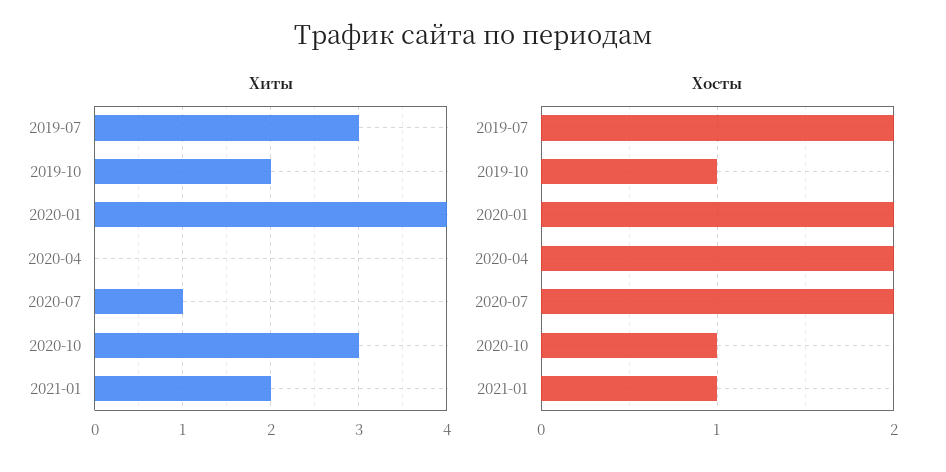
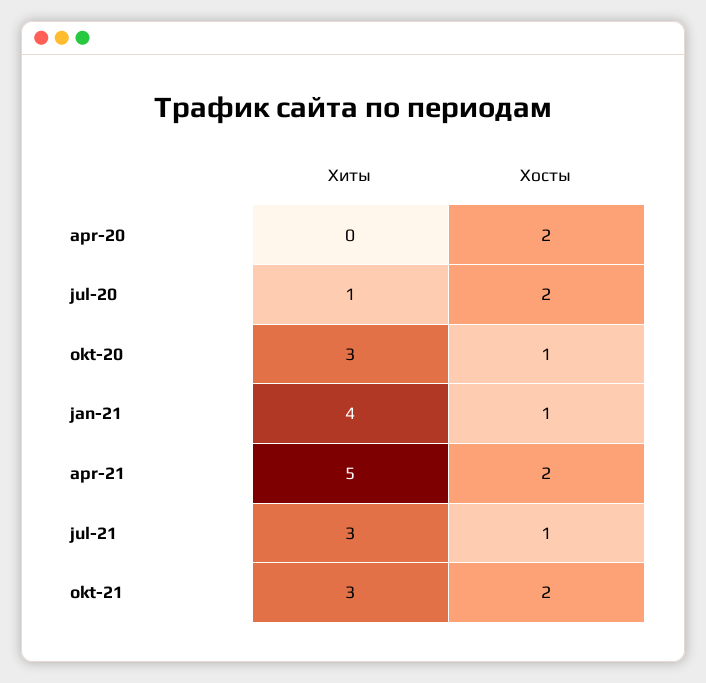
Хиты, 2019-07: 3 -> none
Хиты, 2019-10: 2 -> none
Хиты, 2020-01: 4 -> none
Хиты, 2021-01: 2 -> 4
Хосты, 2019-07: 2 -> none
Хосты, 2019-10: 1 -> none
Хосты, 2020-01: 2 -> none
Хиты, apr-21: none -> 5
Хосты, apr-21: none -> 2
Хиты, jul-21: none -> 3
Хосты, jul-21: none -> 1
Хиты, okt-21: none -> 3
Хосты, okt-21: none -> 2

